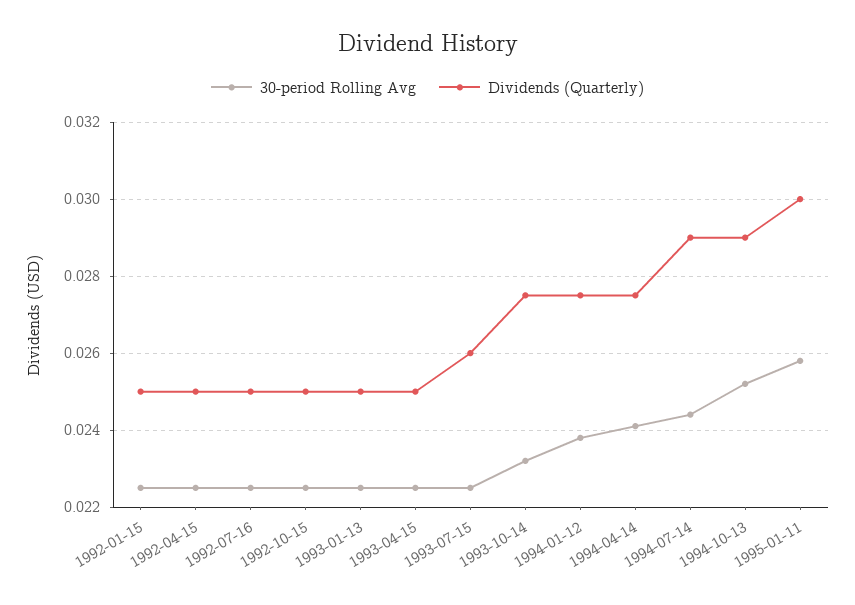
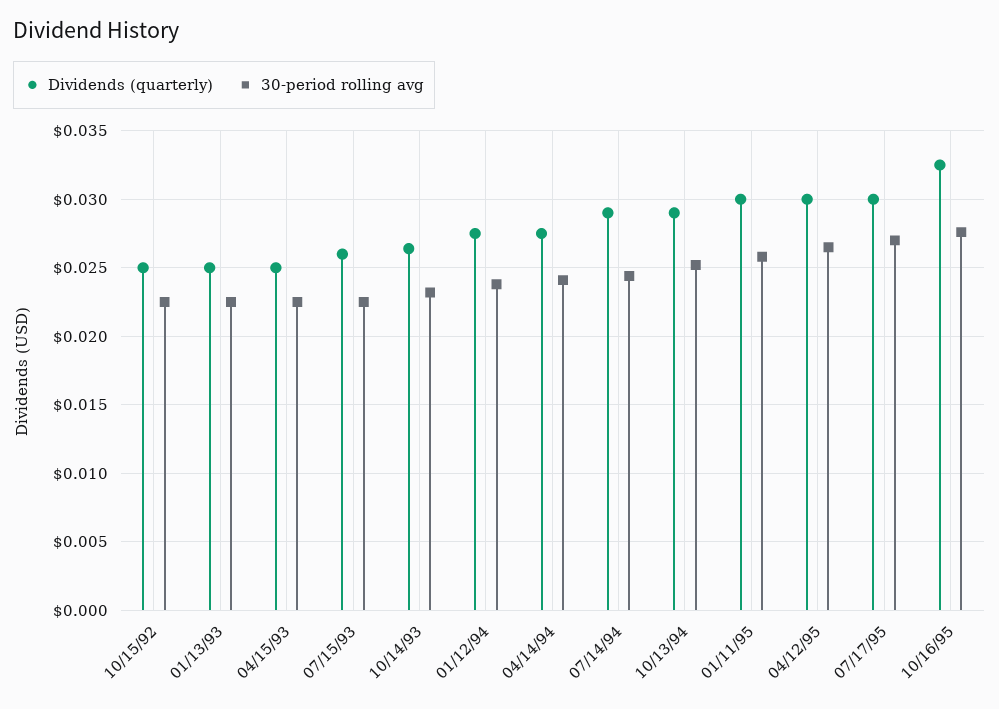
30-period Rolling Avg, 1992-01-15: 0.0225 -> none
Dividends (Quarterly), 1992-01-15: 0.025 -> none
30-period Rolling Avg, 1992-04-15: 0.0225 -> none
Dividends (Quarterly), 1992-04-15: 0.025 -> none
30-period Rolling Avg, 1992-07-16: 0.0225 -> none
Dividends (Quarterly), 1992-07-16: 0.025 -> none
Dividends (Quarterly), 1993-10-14: 0.0275 -> 0.0265
Dividends (Quarterly), 04/12/95: none -> 0.03
30-period Rolling Avg, 04/12/95: none -> 0.0265
Dividends (Quarterly), 07/17/95: none -> 0.03
30-period Rolling Avg, 07/17/95: none -> 0.027
Dividends (Quarterly), 10/16/95: none -> 0.0325
30-period Rolling Avg, 10/16/95: none -> 0.0275

